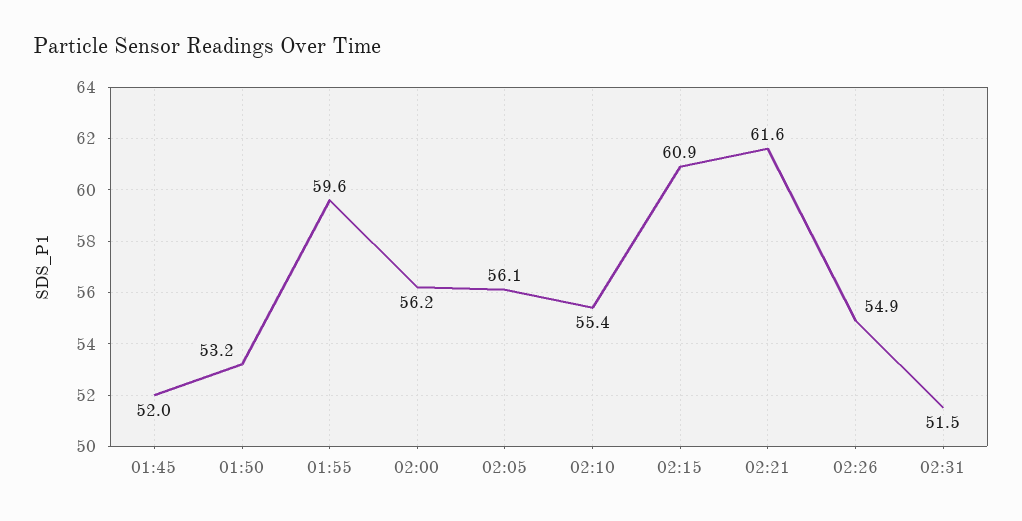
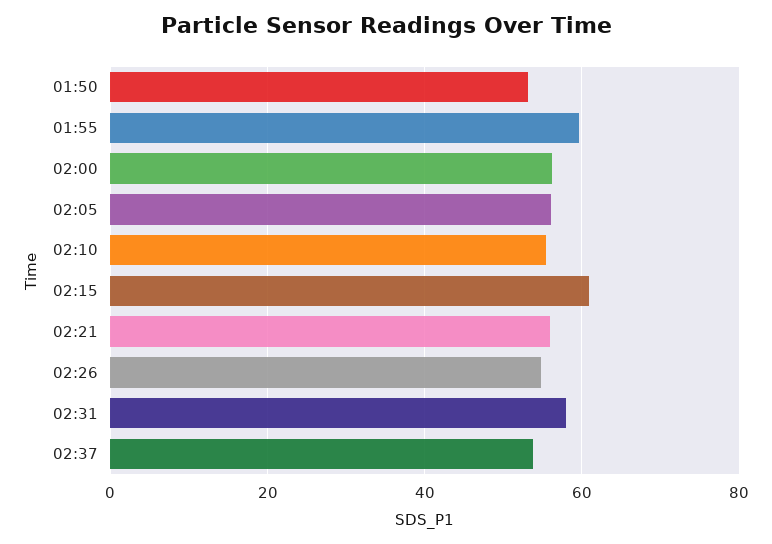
01:45: 52 -> none
02:21: 61.6 -> 56
02:31: 51.5 -> 58
02:37: none -> 54

